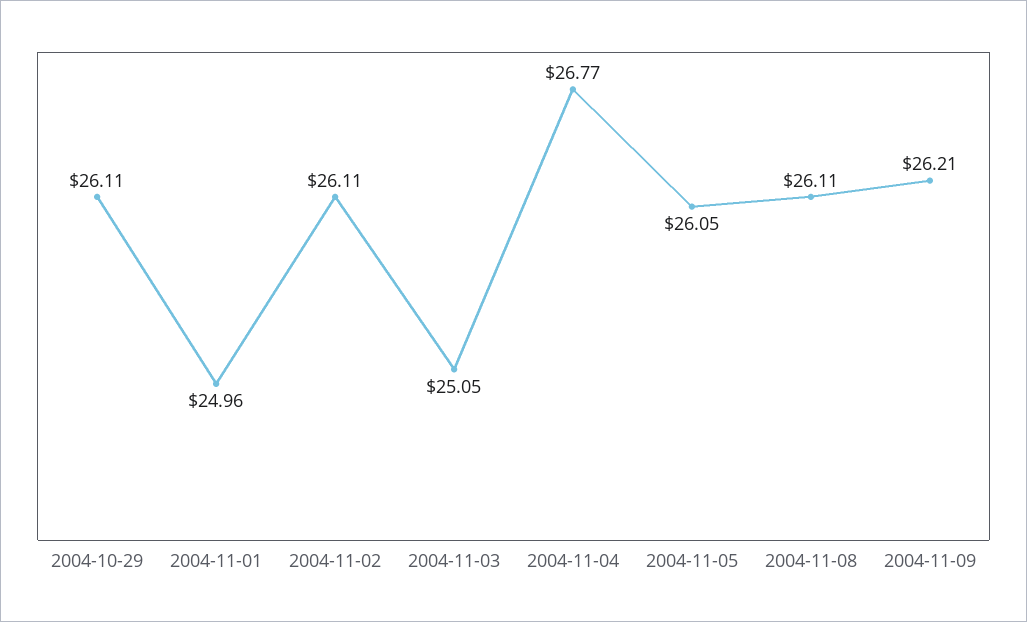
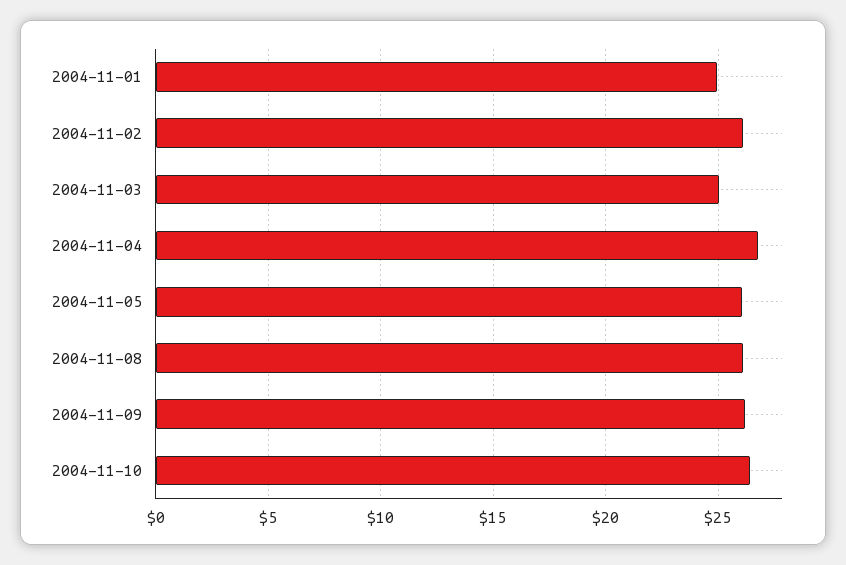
2004-10-29: 26.11 -> none
2004-11-10: none -> 26.5

